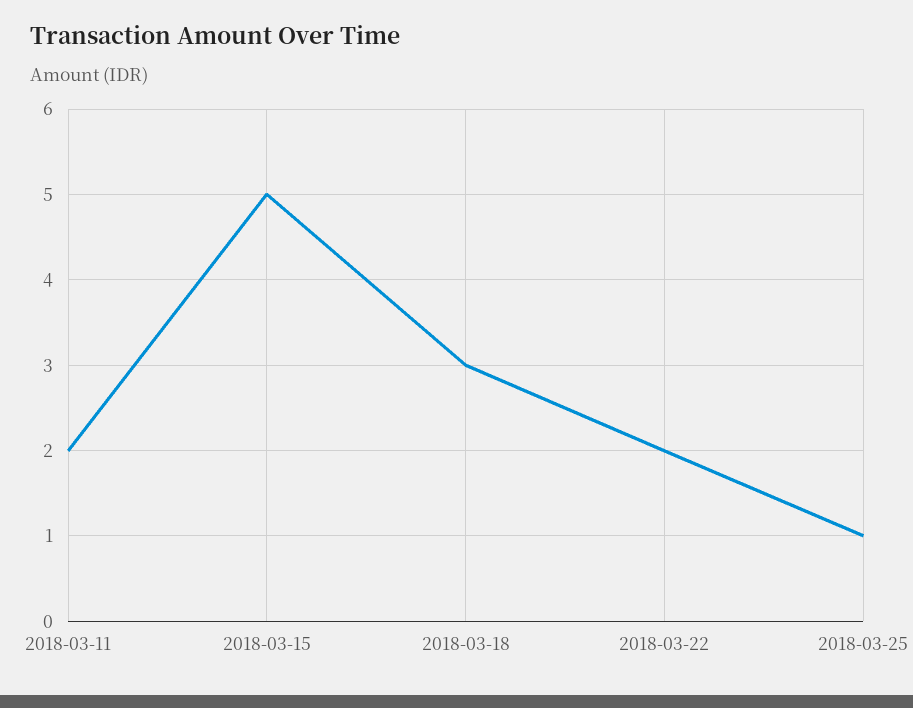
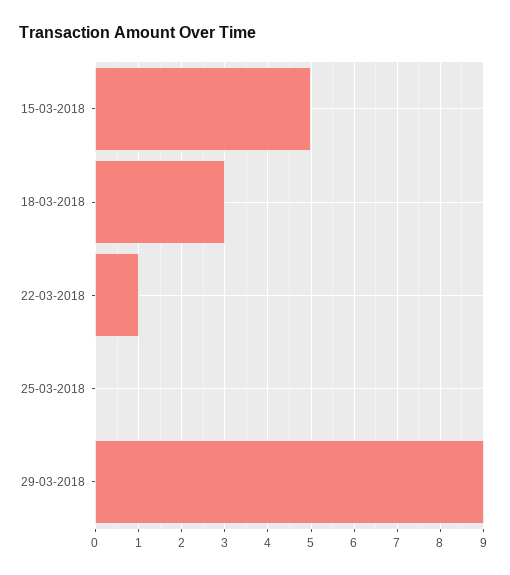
2018-03-11: 2 -> none
2018-03-22: 2 -> 1
2018-03-25: 1 -> 0
29-03-2018: none -> 9

